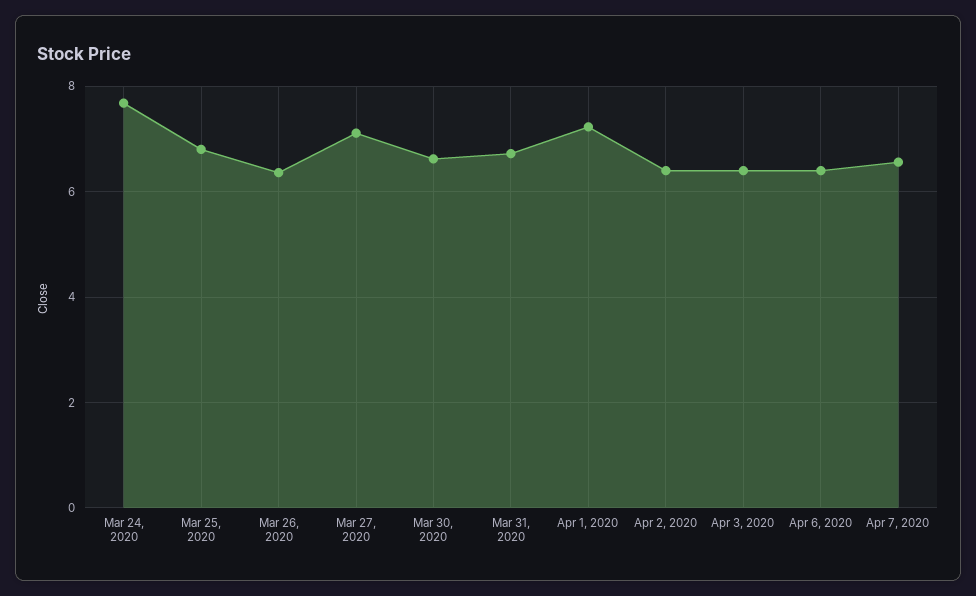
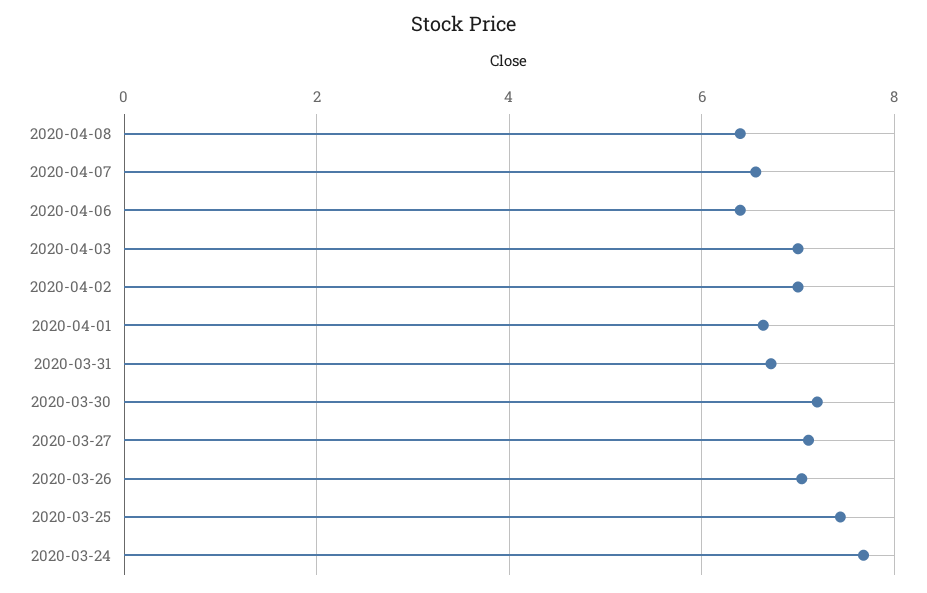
Mar 25, 2020: 6.8 -> 7.4
Mar 26, 2020: 6.4 -> 7
Mar 30, 2020: 6.6 -> 7.2
Apr 1, 2020: 7.2 -> 6.6
Apr 2, 2020: 6.4 -> 7
Apr 3, 2020: 6.4 -> 7
2020-04-08: none -> 6.4

